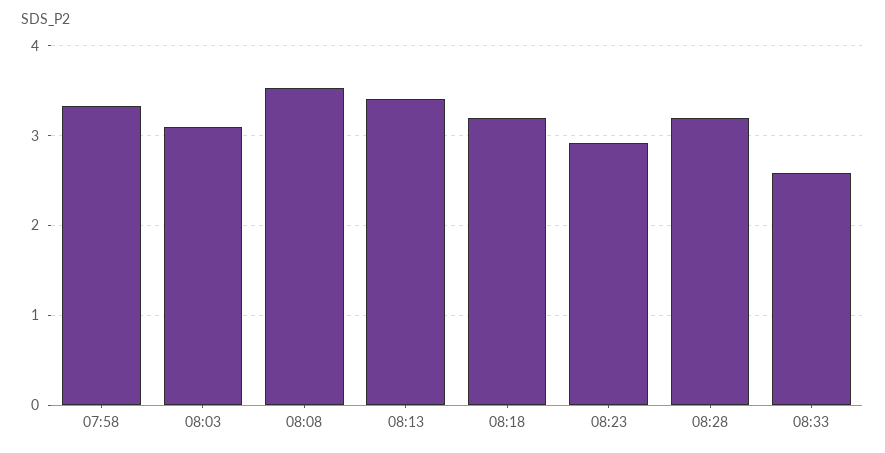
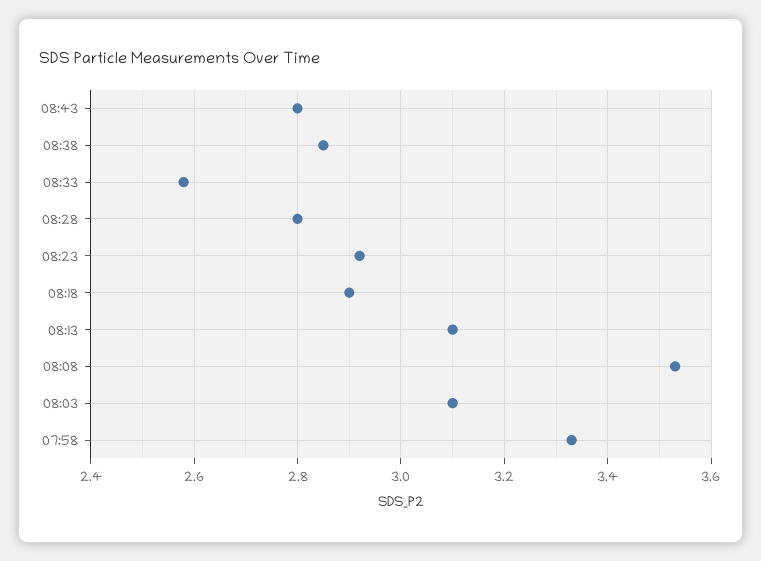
08:13: 3.4 -> 3.1
08:18: 3.2 -> 2.9
08:28: 3.2 -> 2.8
08:43: none -> 2.8
08:38: none -> 2.85

